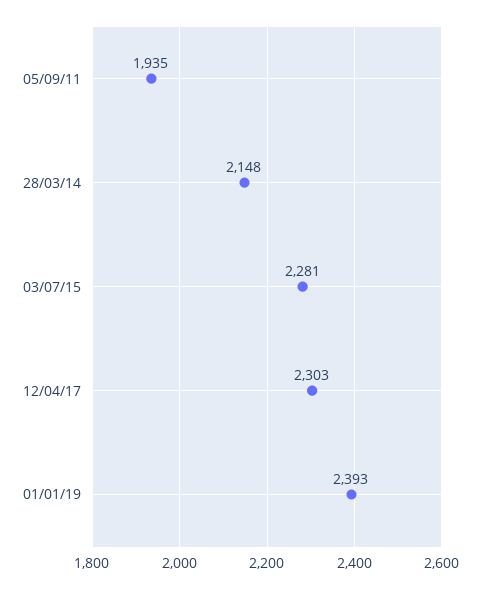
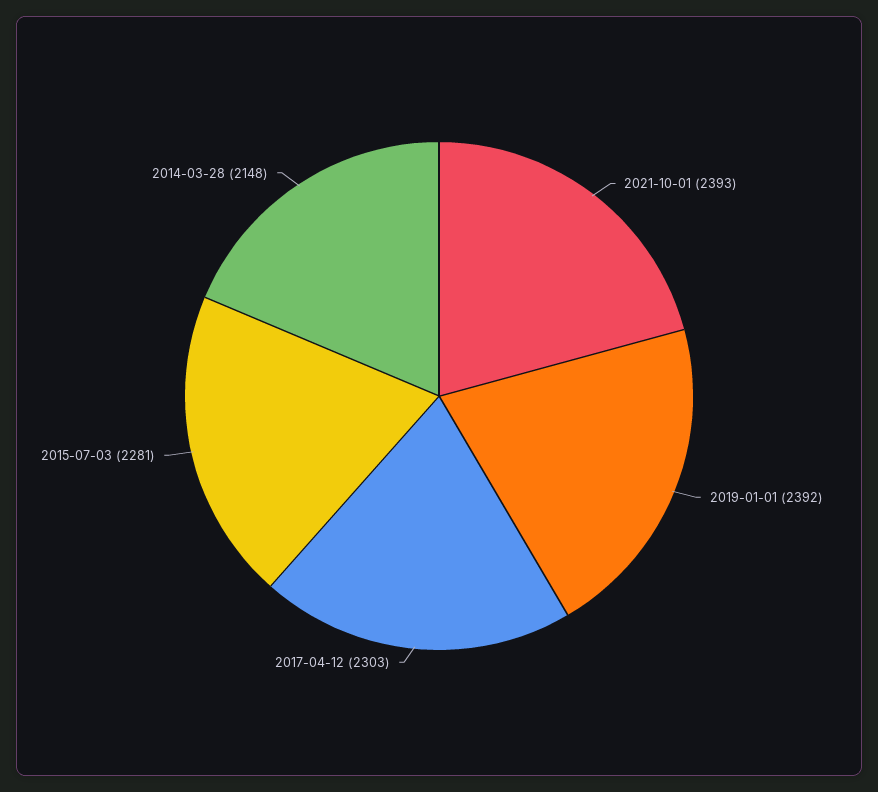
05/09/11: 1935 -> none
01/01/19: 2393 -> 2392
2021-10-01: none -> 2393

